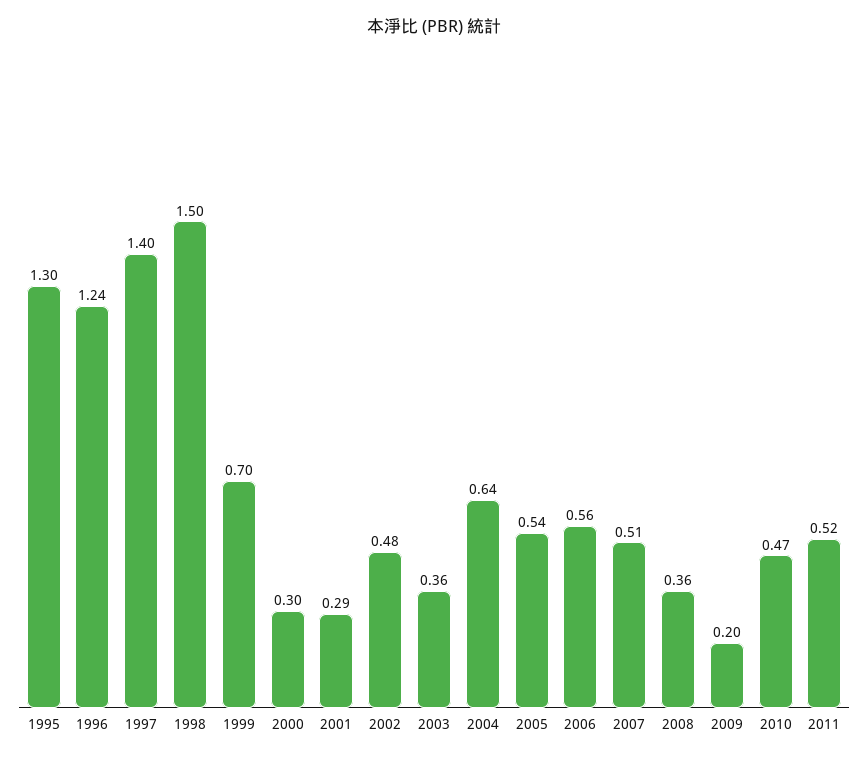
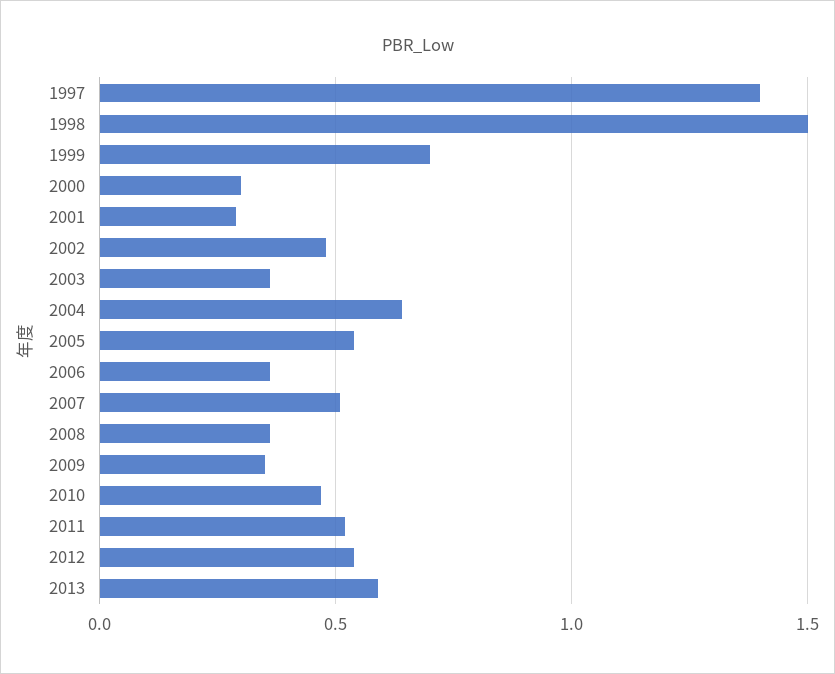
1995: 1.3 -> none
1996: 1.24 -> none
2006: 0.56 -> 0.35
2009: 0.2 -> 0.35
2012: none -> 0.55
2013: none -> 0.6

